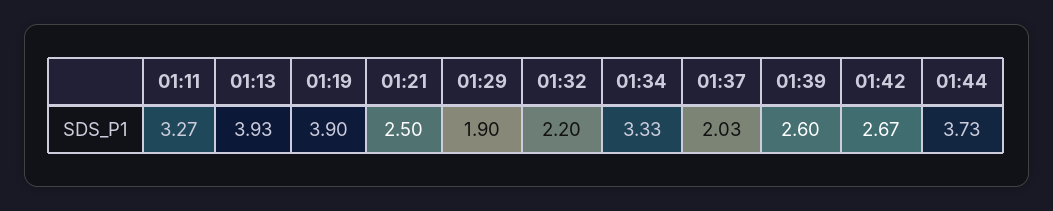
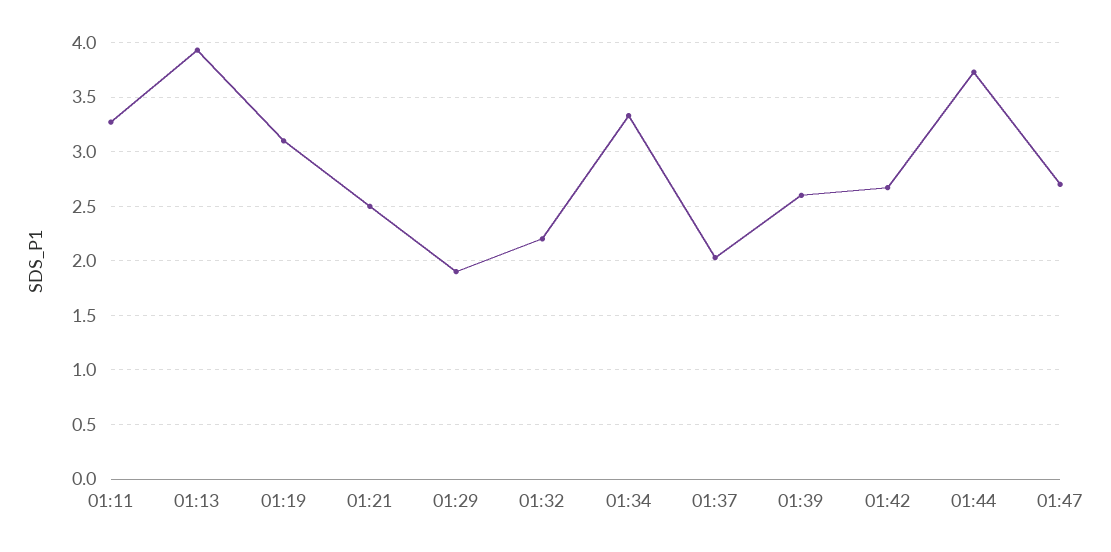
01:19: 3.9 -> 3.1
01:47: none -> 2.7

